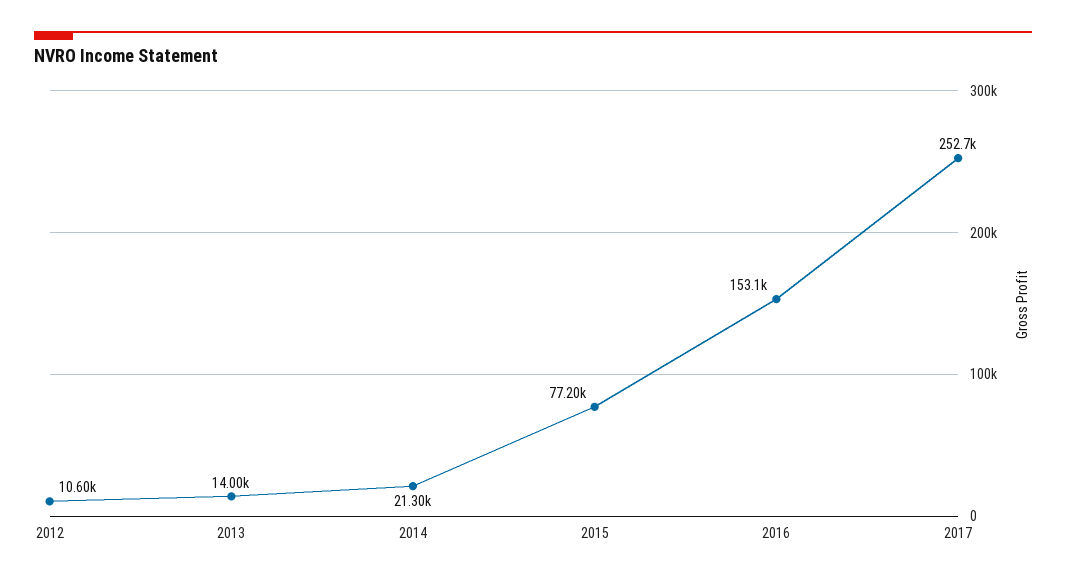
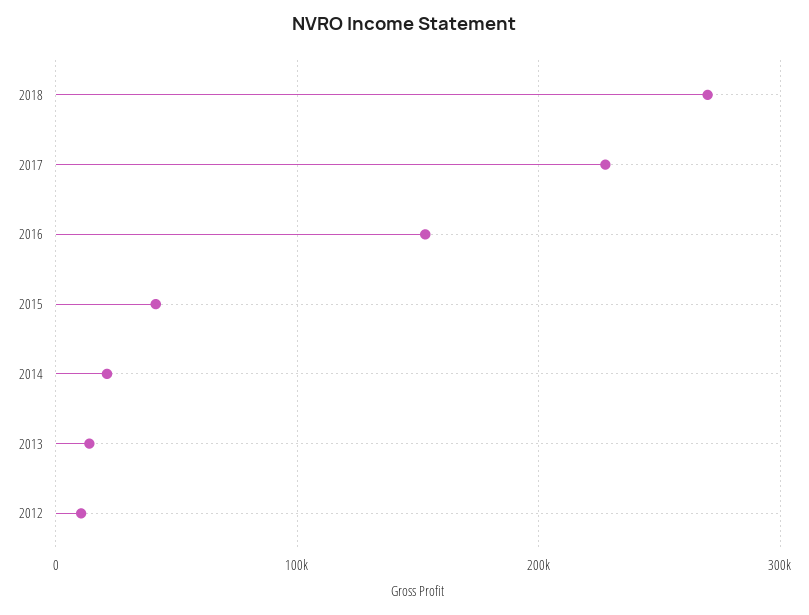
2015: 77200 -> 40000
2017: 252700 -> 230000
2018: none -> 270000

